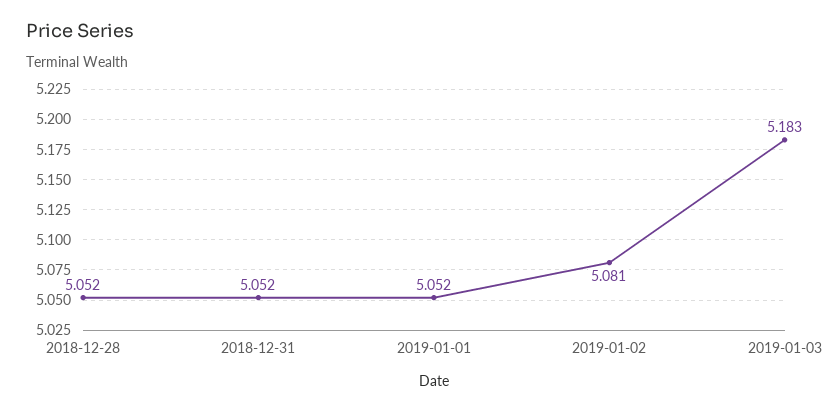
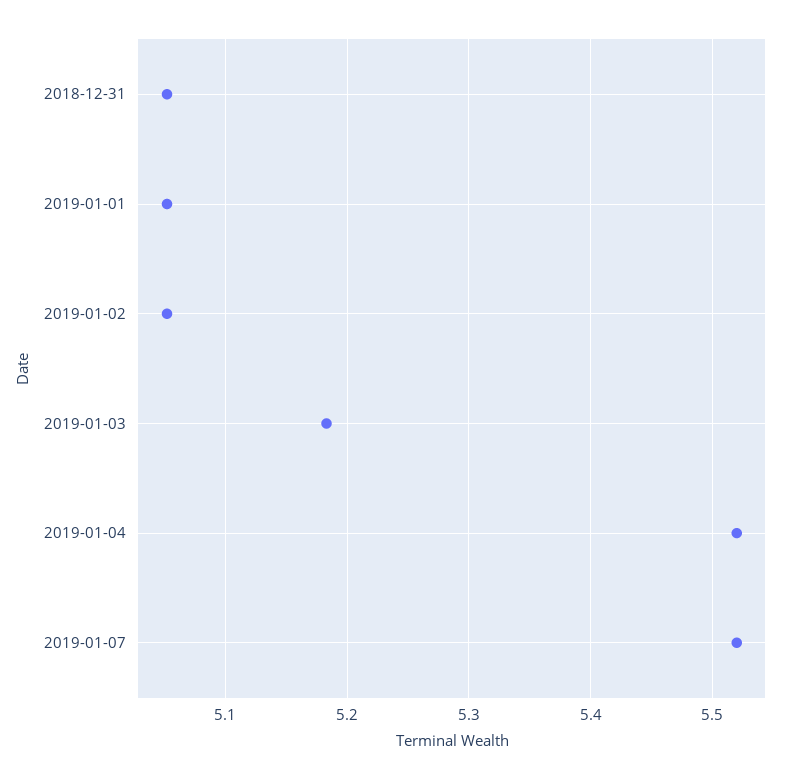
2018-12-28: 5.052 -> none
2019-01-02: 5.081 -> 5.05
2019-01-04: none -> 5.52
2019-01-07: none -> 5.52

